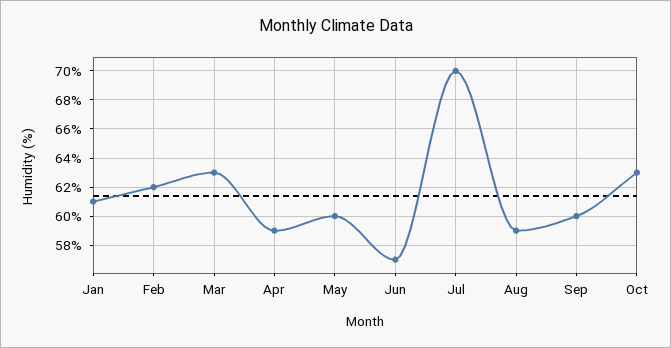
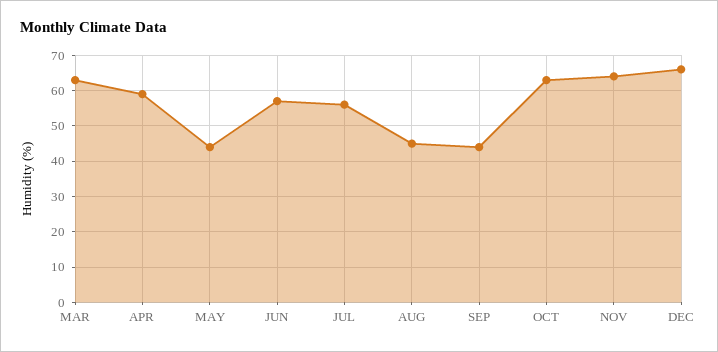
Jan: 61 -> none
Feb: 62 -> none
May: 60 -> 45
Jul: 70 -> 55
Aug: 59 -> 45
Sep: 60 -> 45
NOV: none -> 65
DEC: none -> 65

